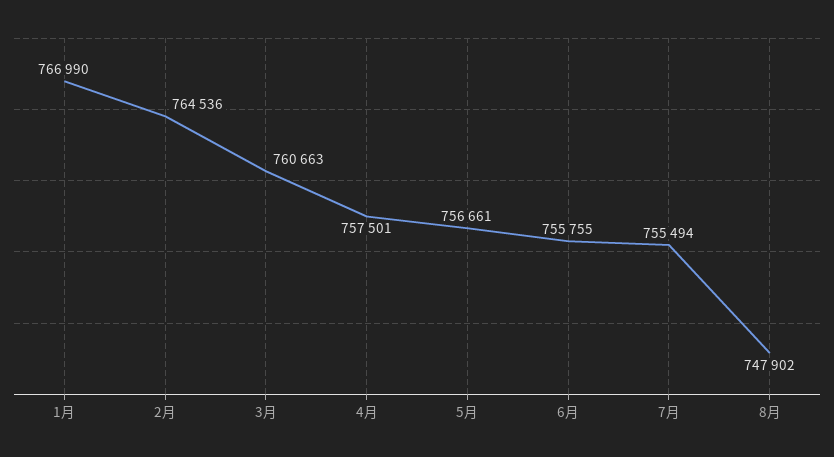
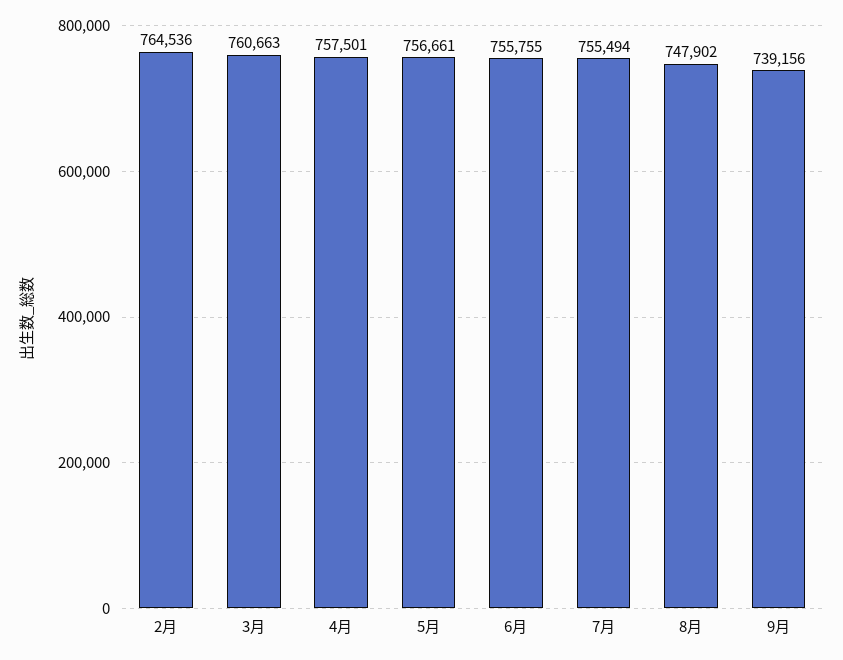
1月: 766990 -> none
9月: none -> 739156

